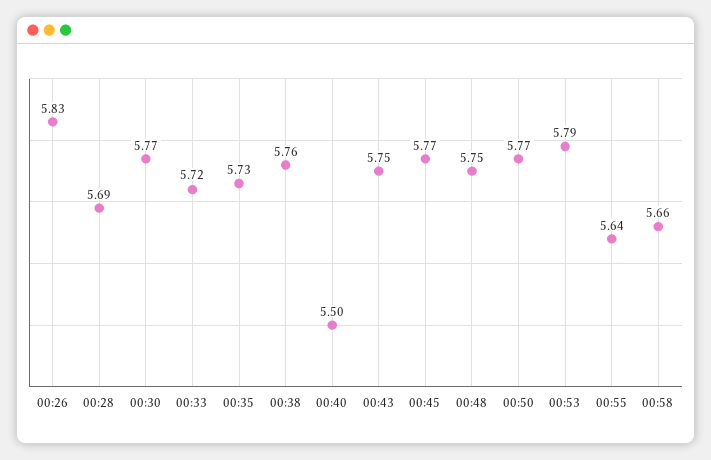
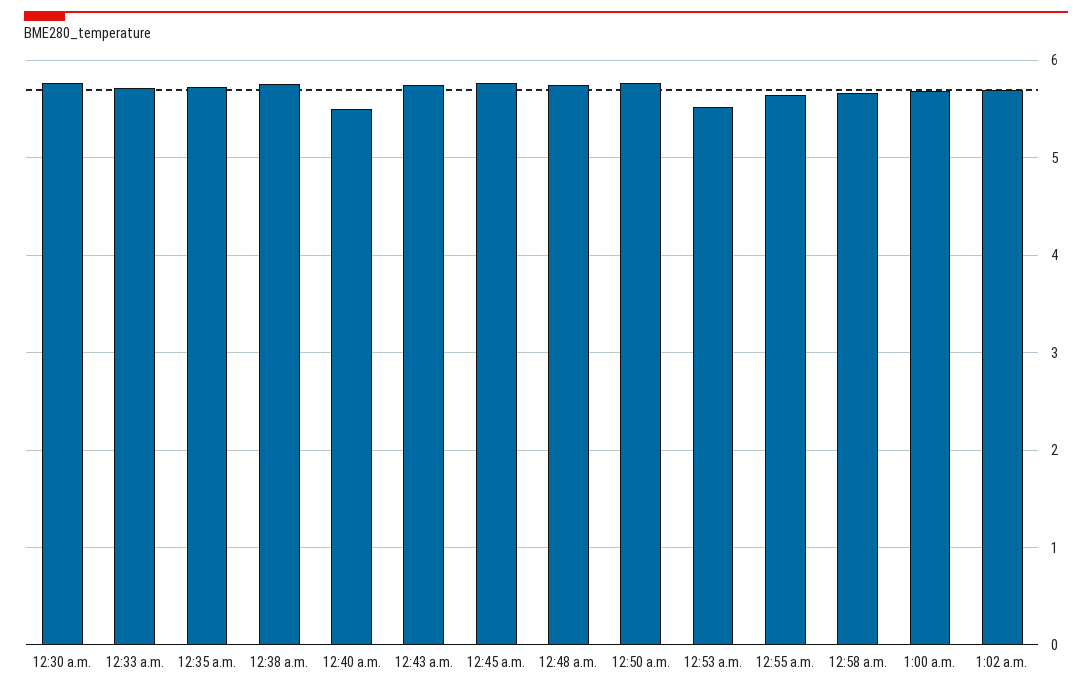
00:26: 5.83 -> none
00:28: 5.69 -> none
00:53: 5.79 -> 5.5
1:00 a.m.: none -> 5.7
1:02 a.m.: none -> 5.7

